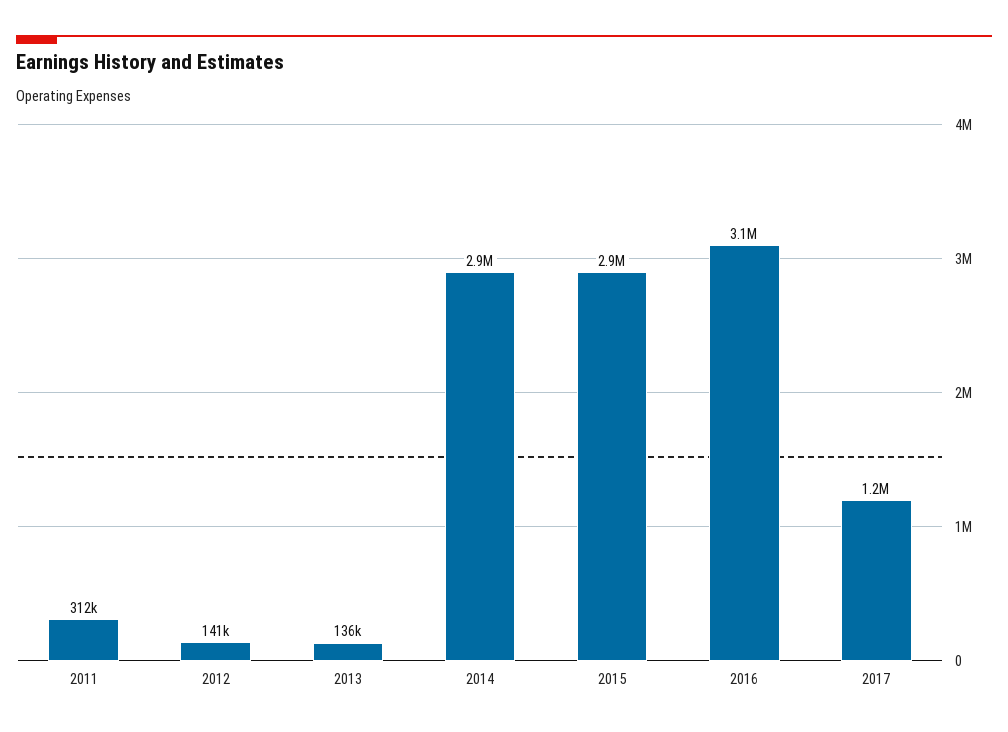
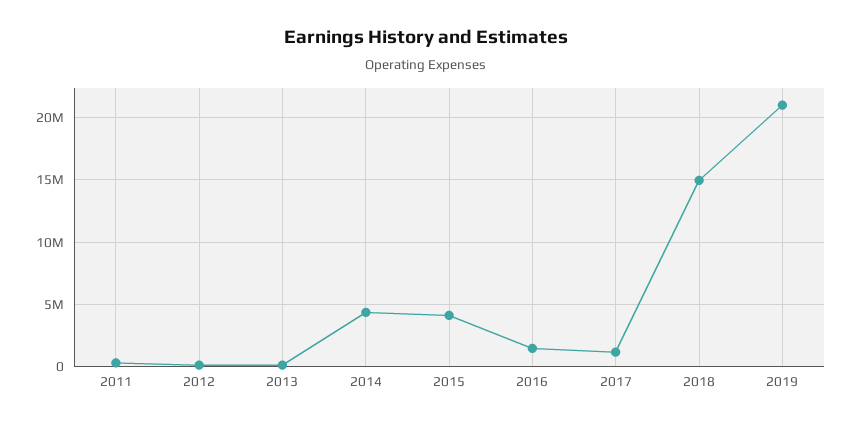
2014: 2900000 -> 4500000
2015: 2900000 -> 4000000
2016: 3100000 -> 1500000
2018: none -> 15000000
2019: none -> 21000000

